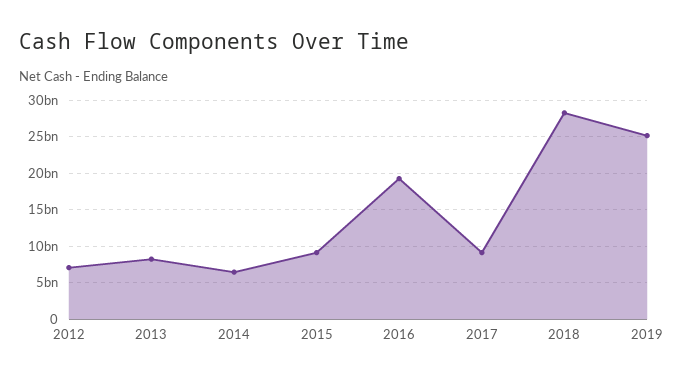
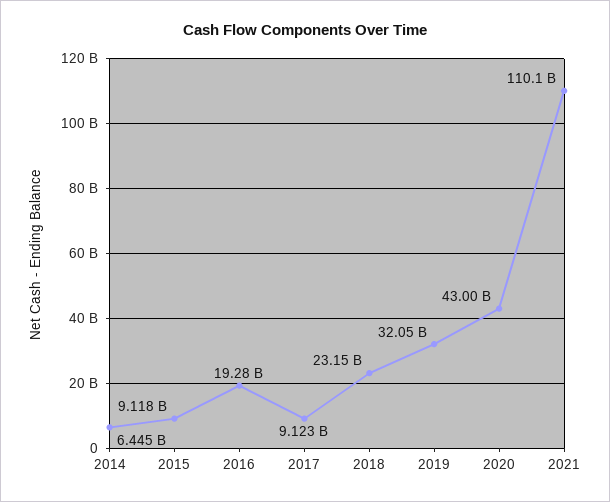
2012: 7000000000 -> none
2013: 8000000000 -> none
2018: 28000000000 -> 23150000000
2019: 25000000000 -> 32050000000
2020: none -> 43000000000
2021: none -> 110100000000

